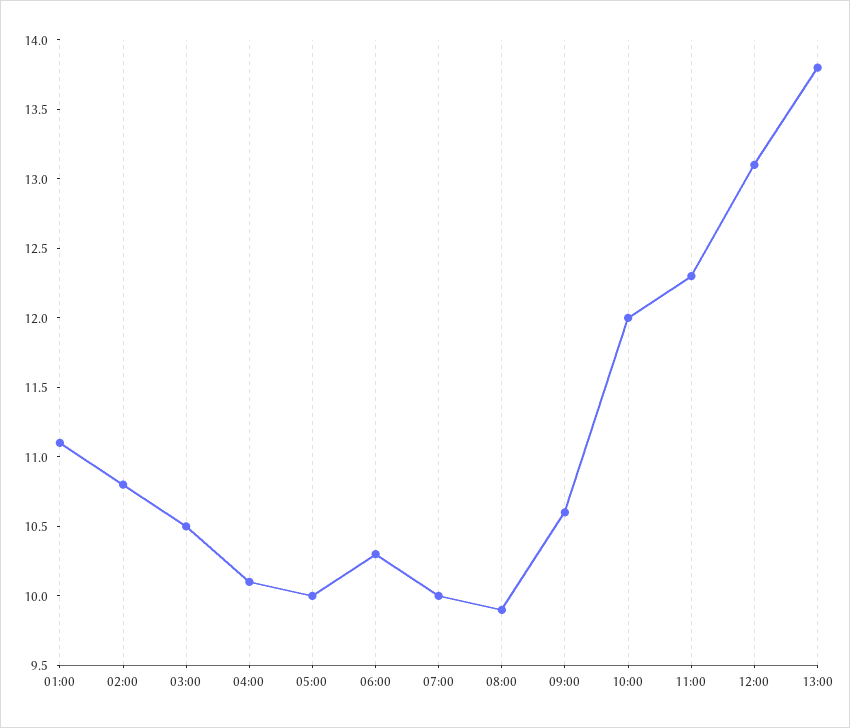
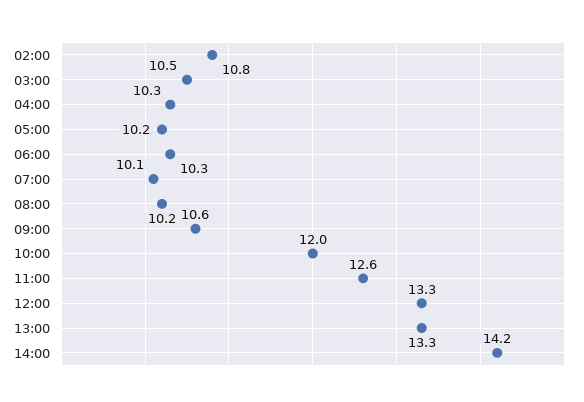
01:00: 11.1 -> none
04:00: 10.1 -> 10.3
05:00: 10 -> 10.2
07:00: 10 -> 10.1
08:00: 9.9 -> 10.2
11:00: 12.3 -> 12.6
12:00: 13.1 -> 13.3
13:00: 13.8 -> 13.3
14:00: none -> 14.2

